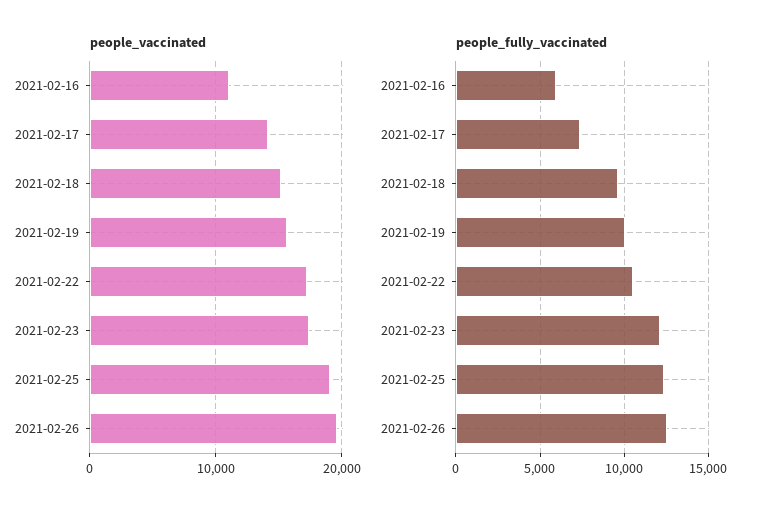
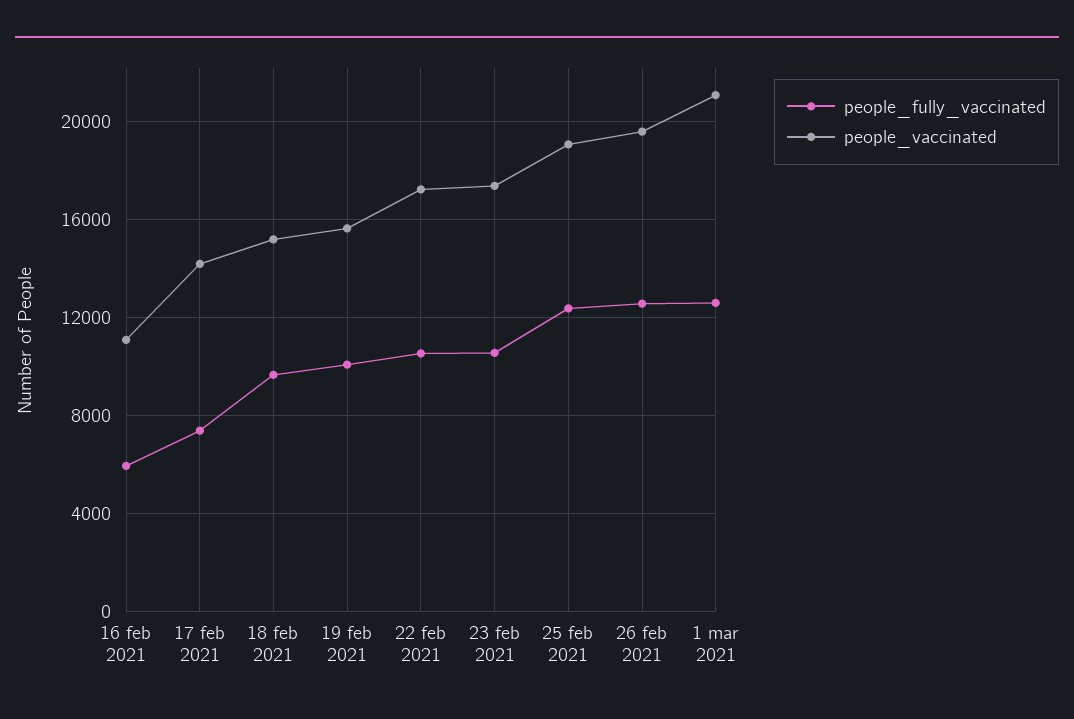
people_fully_vaccinated, 2021-02-23: 12000 -> 10500
people_fully_vaccinated, 1 mar 2021: none -> 12500
people_vaccinated, 1 mar 2021: none -> 21000

